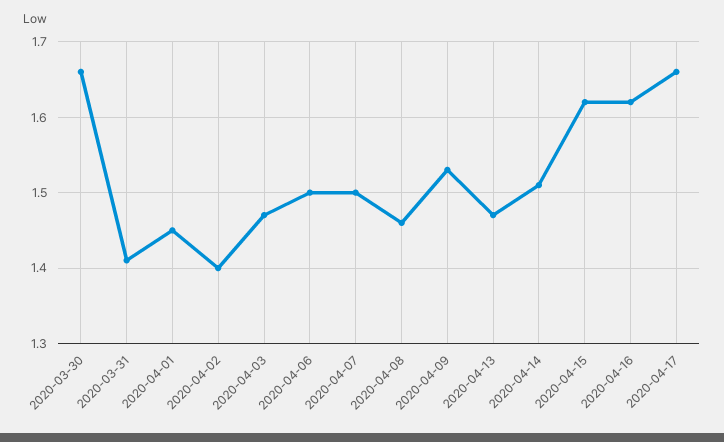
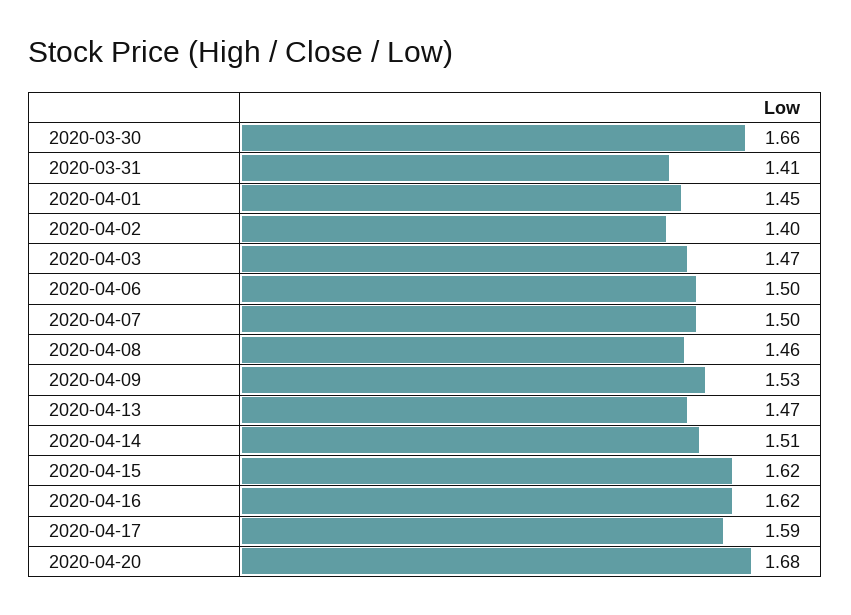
2020-04-17: 1.66 -> 1.59
2020-04-20: none -> 1.68

